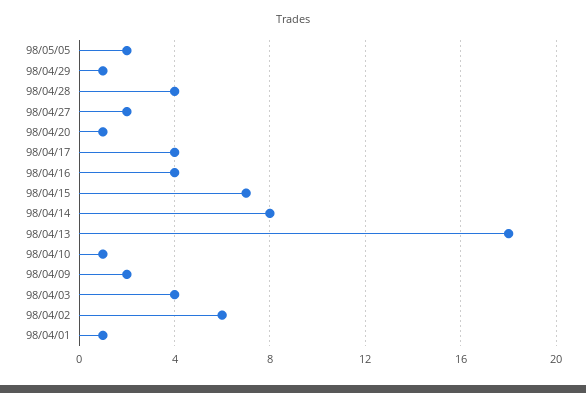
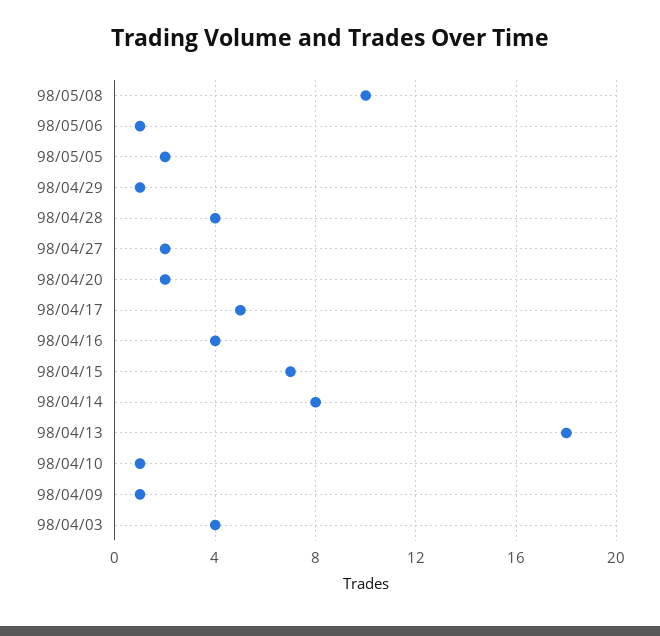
98/04/20: 1 -> 2
98/04/17: 4 -> 5
98/04/09: 2 -> 1
98/04/02: 6 -> none
98/04/01: 1 -> none
98/05/08: none -> 10
98/05/06: none -> 1

